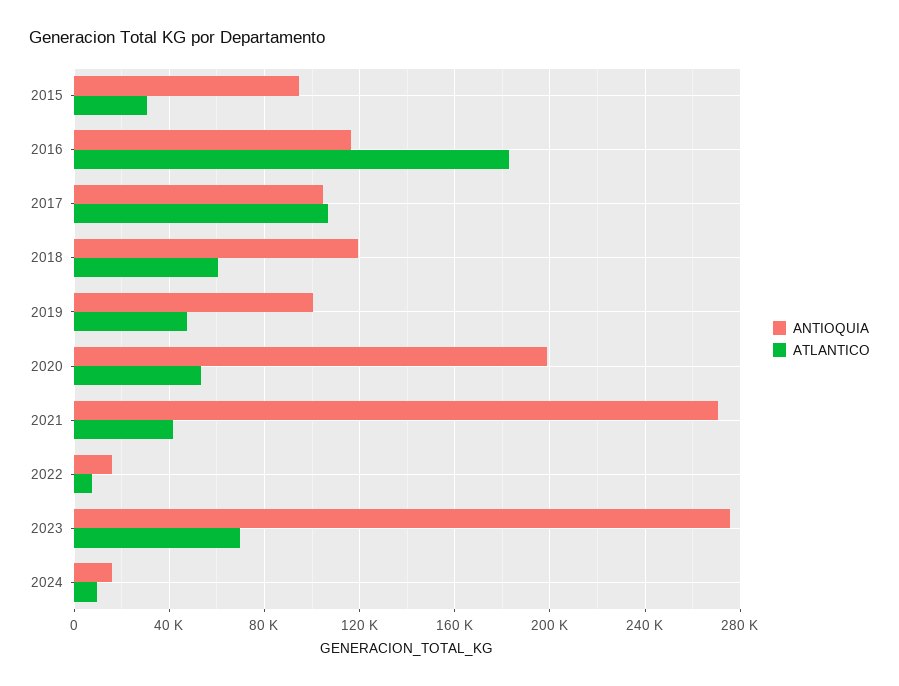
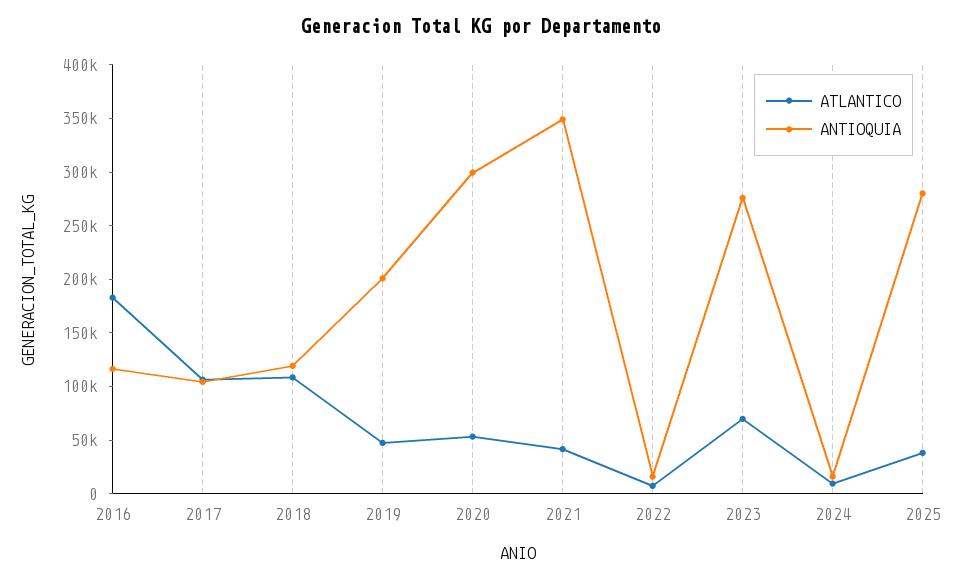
ANTIOQUIA, 2015: 95000 -> none
ATLANTICO, 2015: 30000 -> none
ATLANTICO, 2018: 60000 -> 110000
ANTIOQUIA, 2019: 100000 -> 200000
ANTIOQUIA, 2020: 200000 -> 300000
ANTIOQUIA, 2021: 270000 -> 350000
ATLANTICO, 2025: none -> 40000
ANTIOQUIA, 2025: none -> 280000

